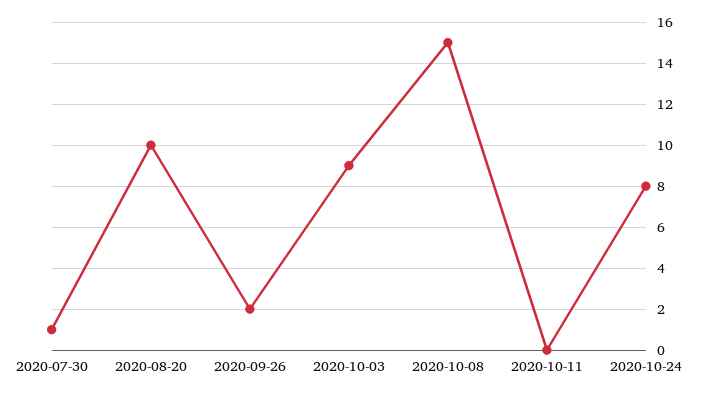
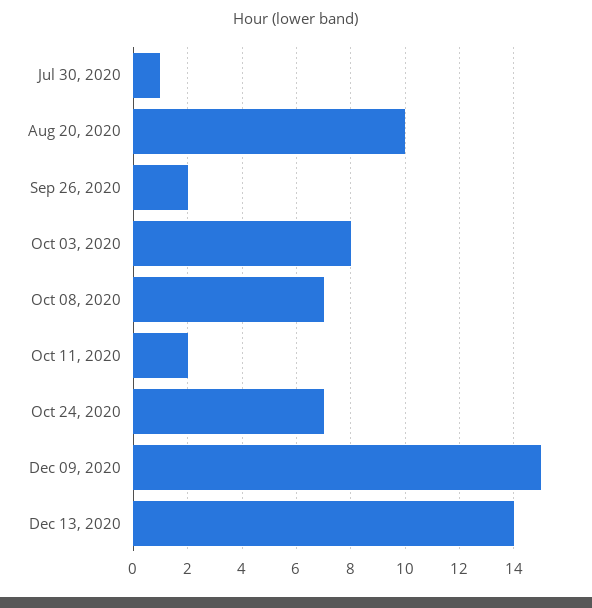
2020-10-03: 9 -> 8
2020-10-08: 15 -> 7
2020-10-11: 0 -> 2
2020-10-24: 8 -> 7
Dec 09, 2020: none -> 15
Dec 13, 2020: none -> 14

